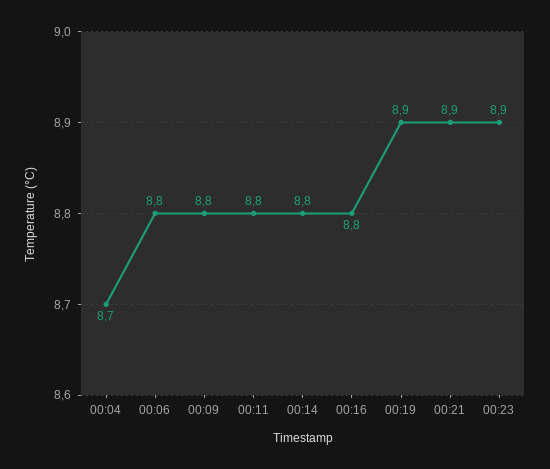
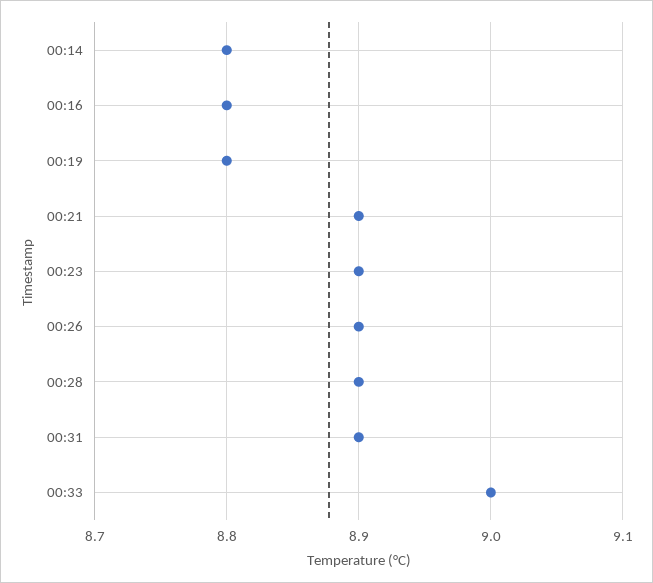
00:04: 8.7 -> none
00:06: 8.8 -> none
00:09: 8.8 -> none
00:11: 8.8 -> none
00:19: 8.9 -> 8.8
00:26: none -> 8.9
00:28: none -> 8.9
00:31: none -> 8.9
00:33: none -> 9

